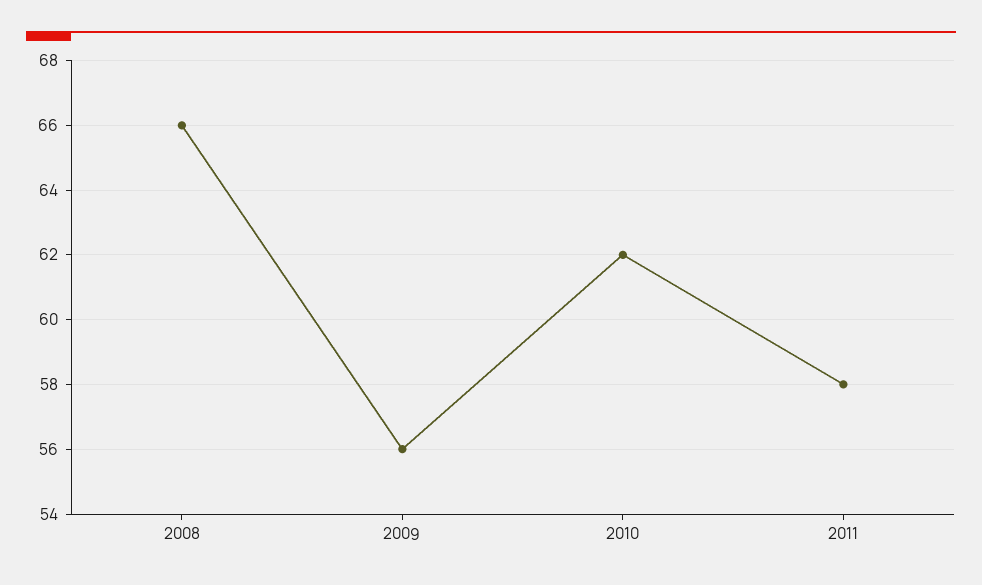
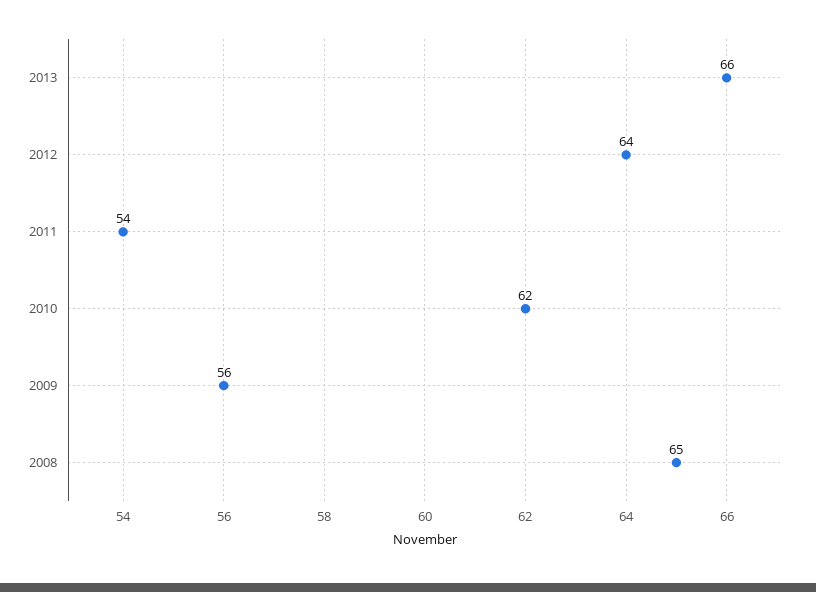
2008: 66 -> 65
2011: 58 -> 54
2013: none -> 66
2012: none -> 64

